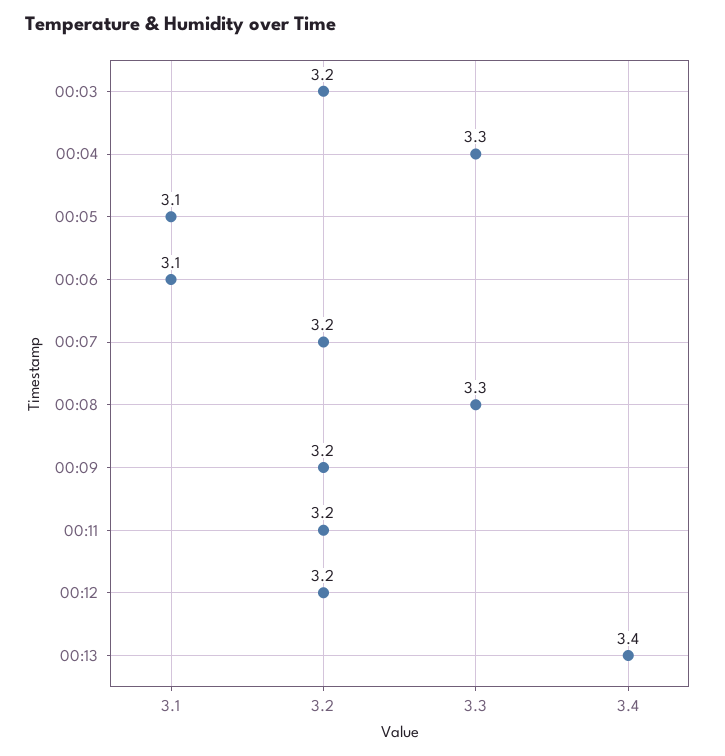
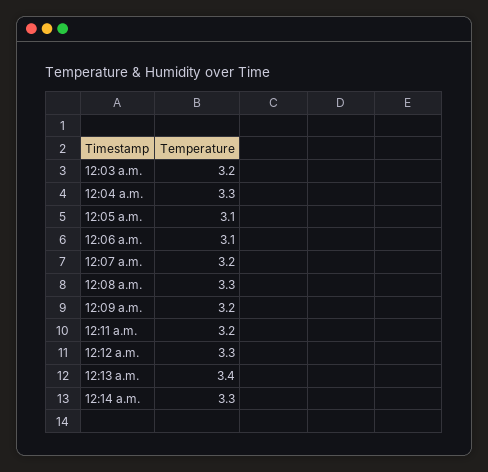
00:12: 3.2 -> 3.3
12:14 a.m.: none -> 3.3

